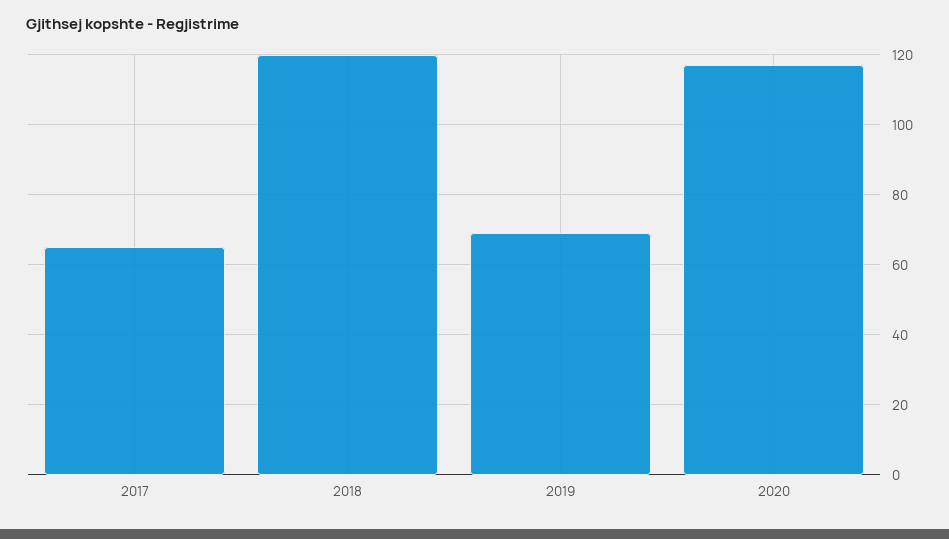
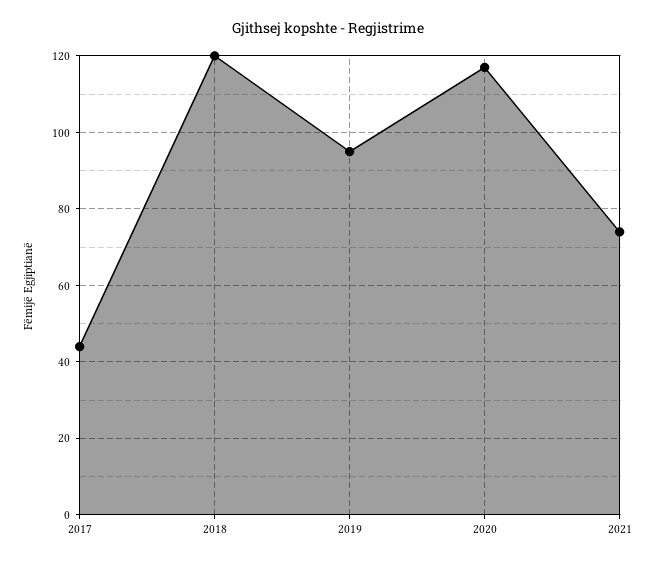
2017: 65 -> 45
2019: 70 -> 95
2021: none -> 75

